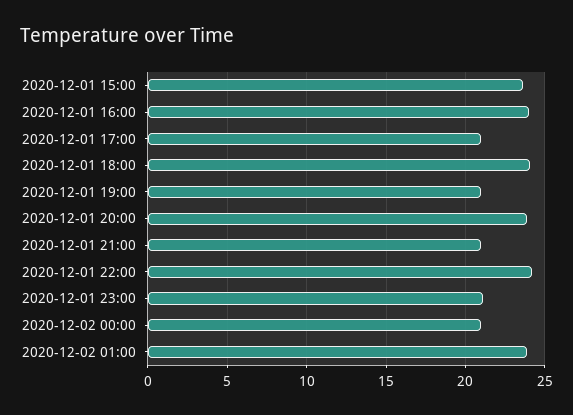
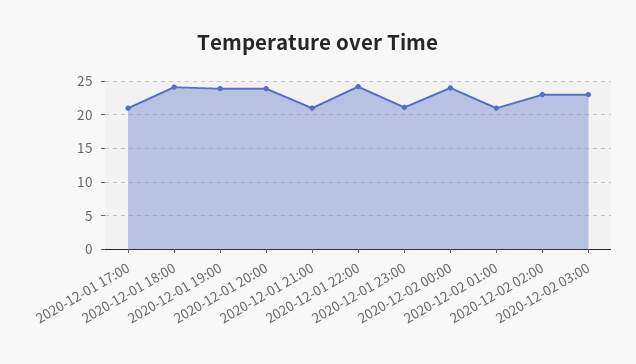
2020-12-01 15:00: 23.5 -> none
2020-12-01 16:00: 24 -> none
2020-12-01 19:00: 21 -> 24
2020-12-02 00:00: 21 -> 24
2020-12-02 01:00: 24 -> 21
2020-12-02 02:00: none -> 23
2020-12-02 03:00: none -> 23

